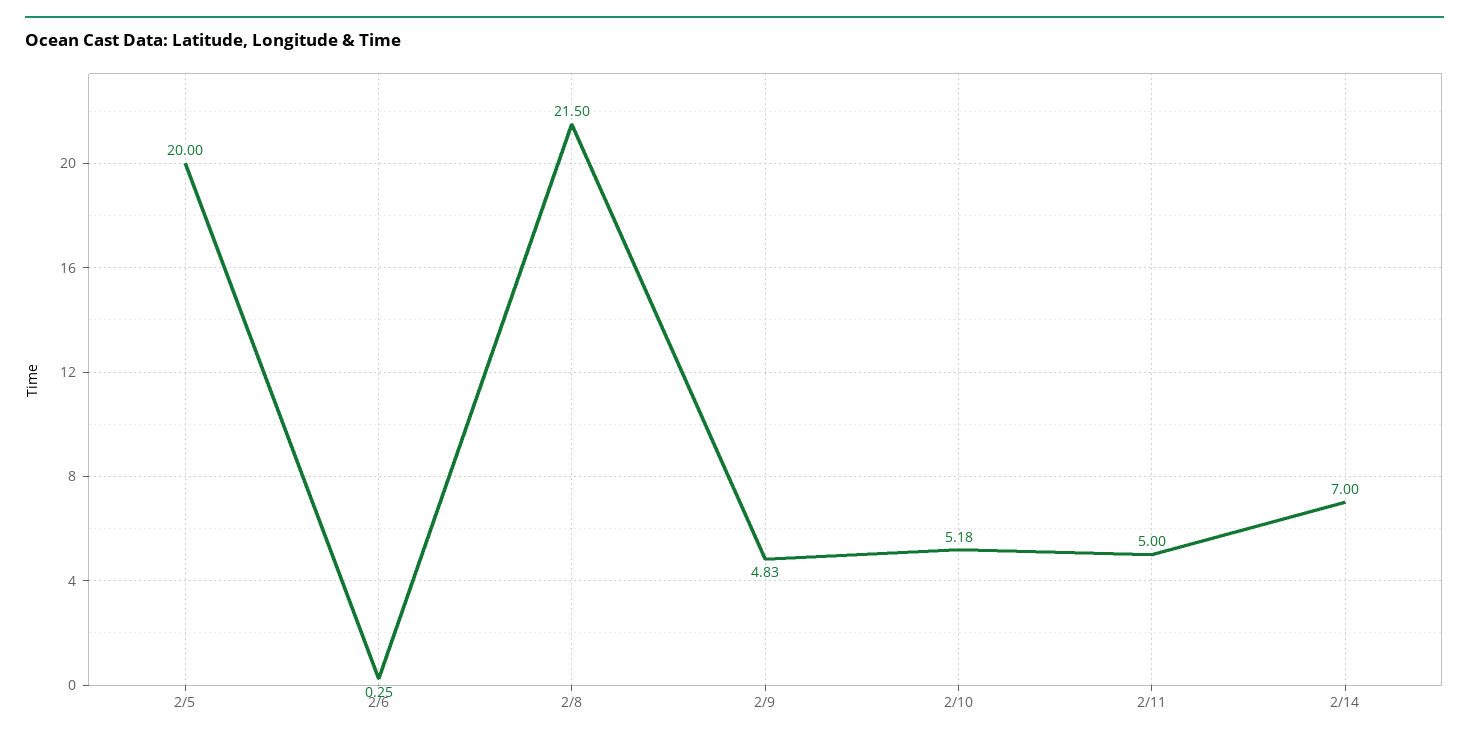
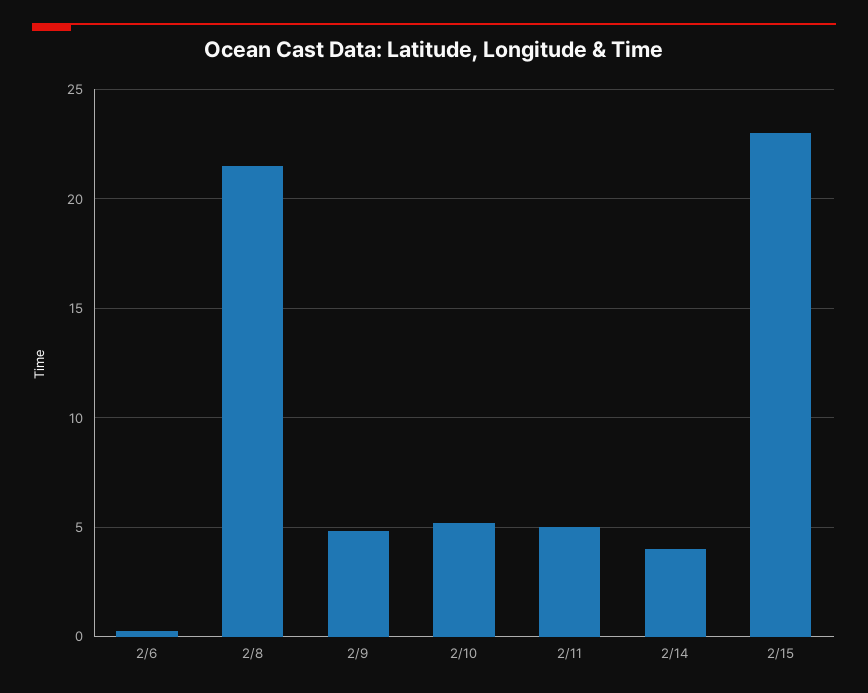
2/5: 20 -> none
2/14: 7 -> 4
2/15: none -> 23

